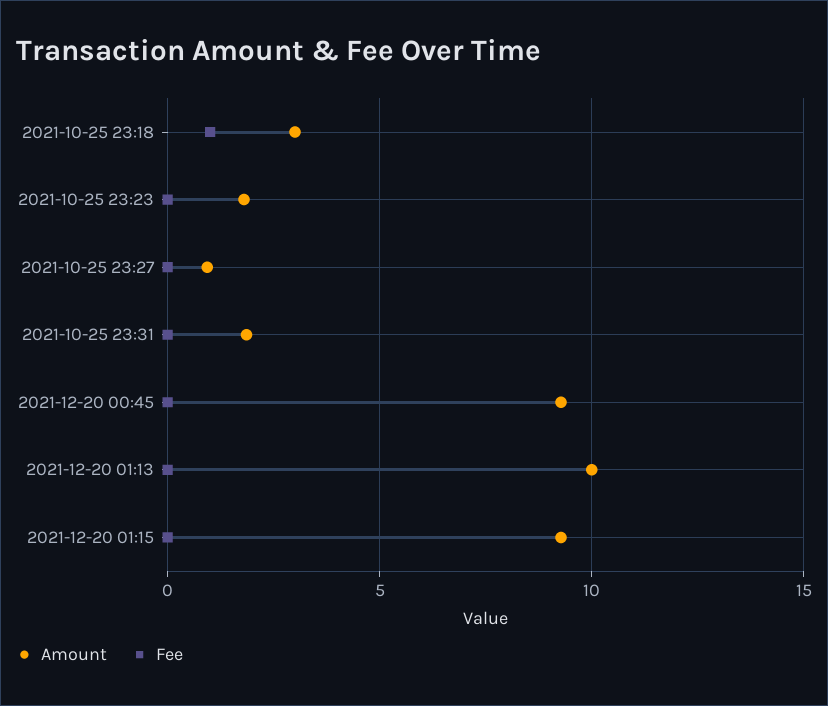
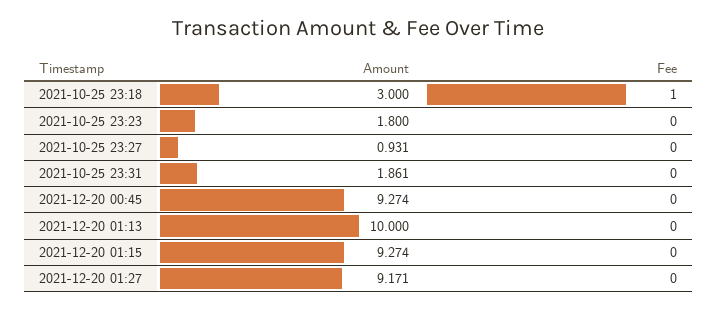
Amount, 2021-12-20 01:27: none -> 9.171
Fee, 2021-12-20 01:27: none -> 0

